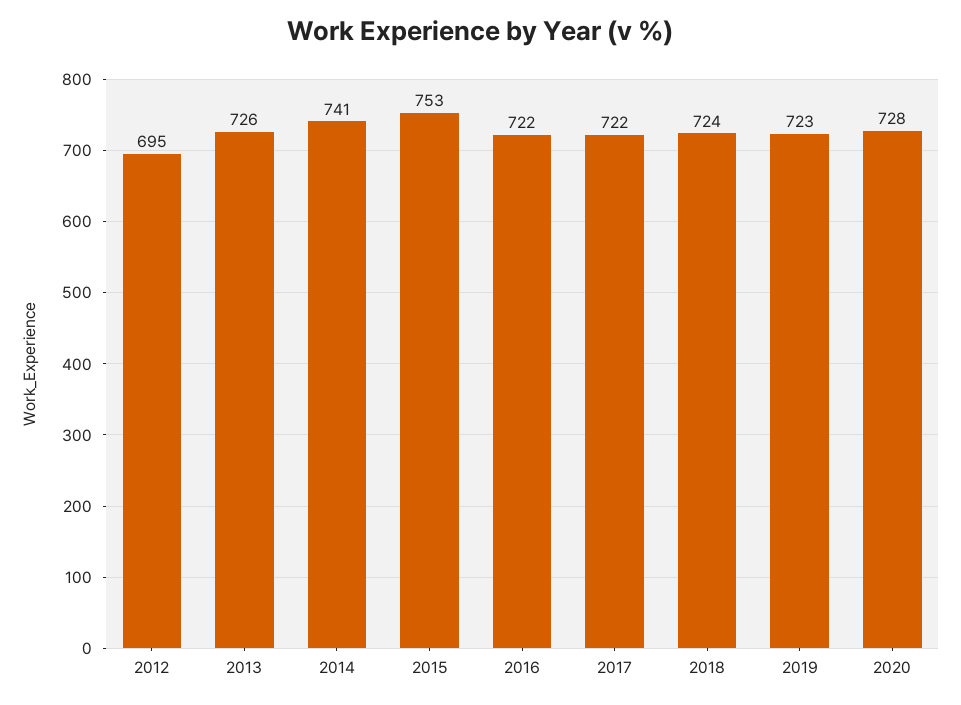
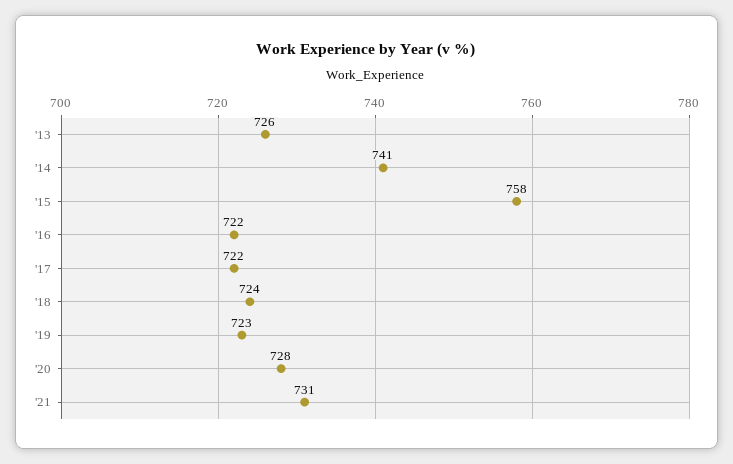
2012: 695 -> none
2015: 753 -> 758
'21: none -> 731

